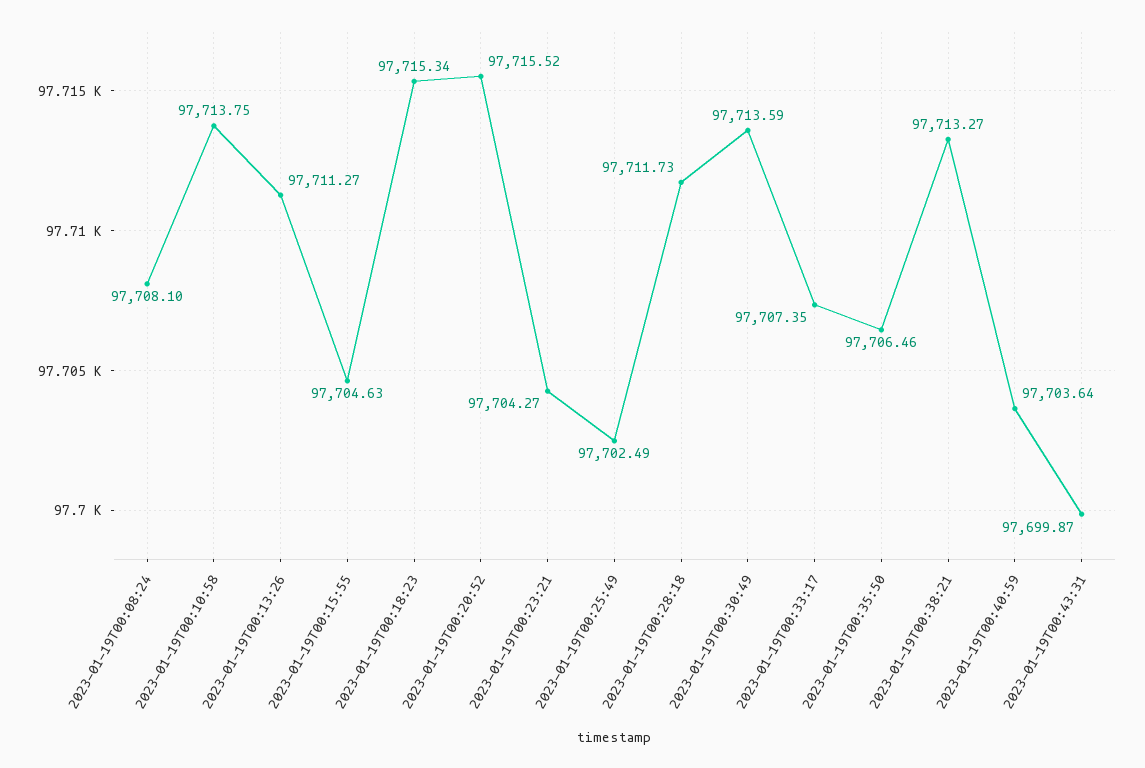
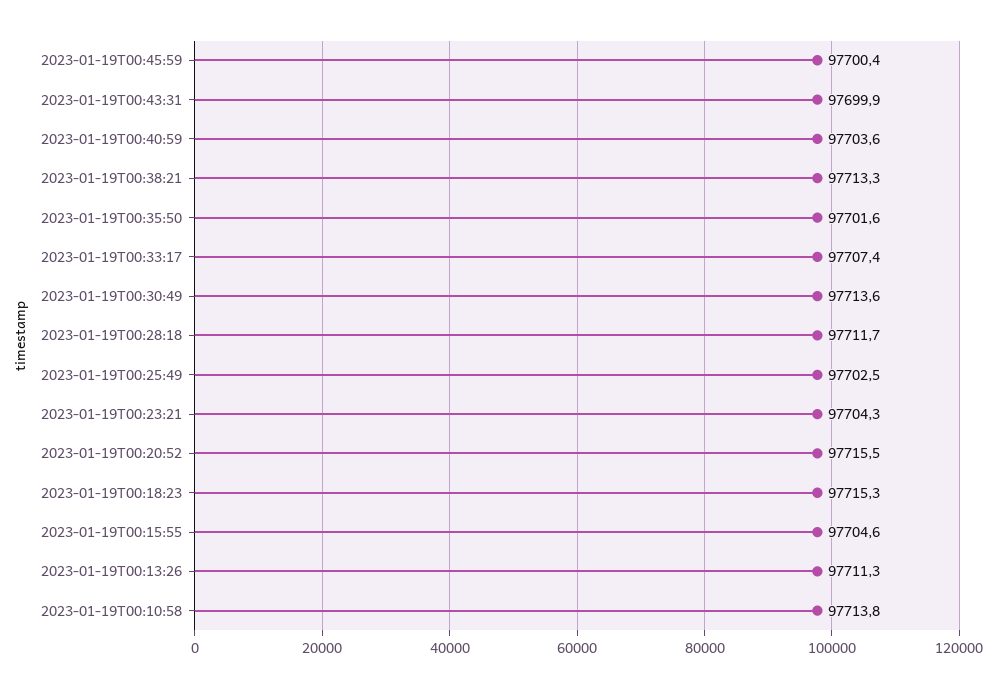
2023-01-19T00:08:24: 97708.1 -> none
2023-01-19T00:35:50: 97706.46 -> 97701.6
2023-01-19T00:45:59: none -> 97700.4

